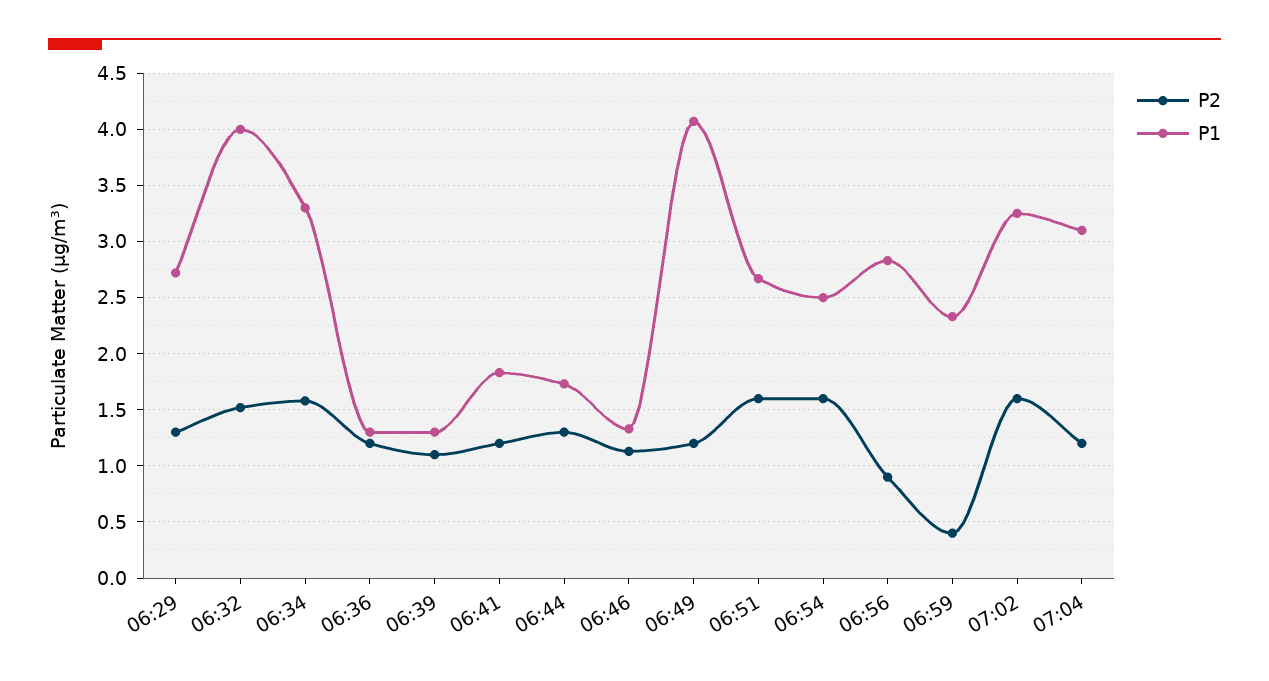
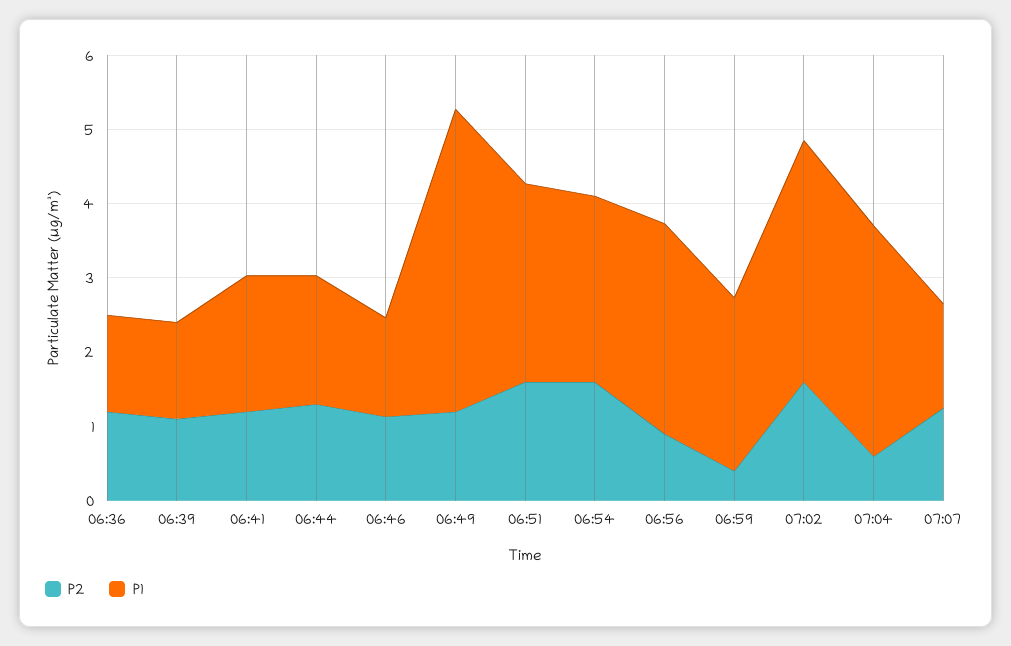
P2, 06:29: 1.3 -> none
P1, 06:29: 2.7 -> none
P2, 06:32: 1.5 -> none
P1, 06:32: 4 -> none
P2, 06:34: 1.6 -> none
P1, 06:34: 3.3 -> none
P2, 07:04: 1.2 -> 0.6
P2, 07:07: none -> 1.2
P1, 07:07: none -> 1.4

